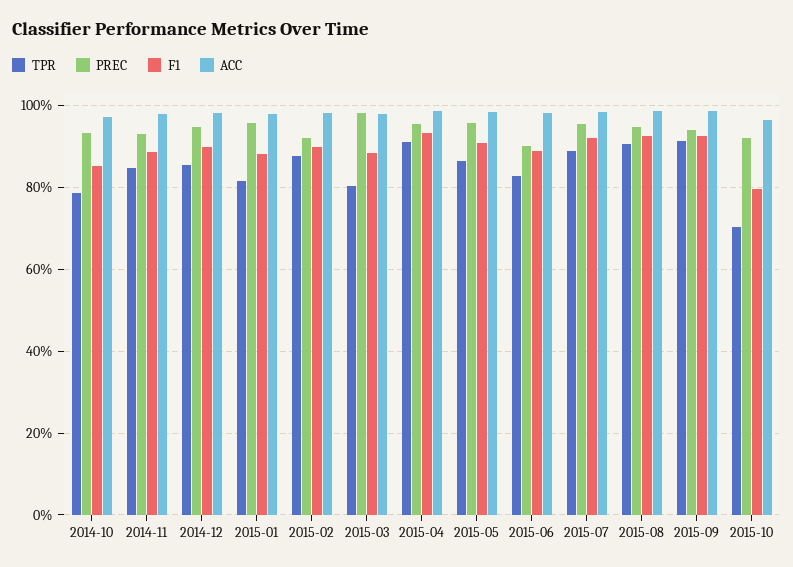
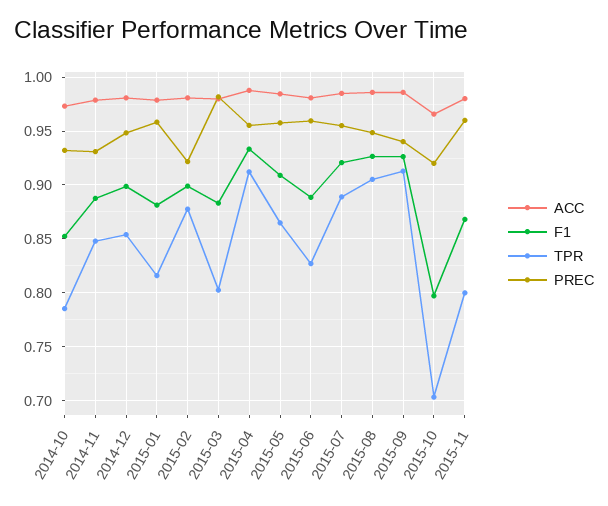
PREC, 2015-06: 0.9 -> 0.96
ACC, 2015-11: none -> 0.98
F1, 2015-11: none -> 0.87
TPR, 2015-11: none -> 0.8
PREC, 2015-11: none -> 0.96

